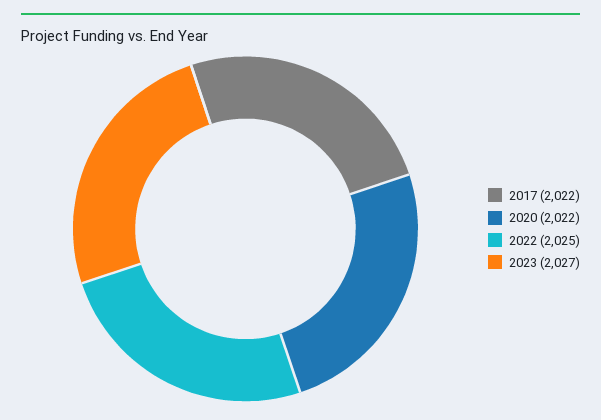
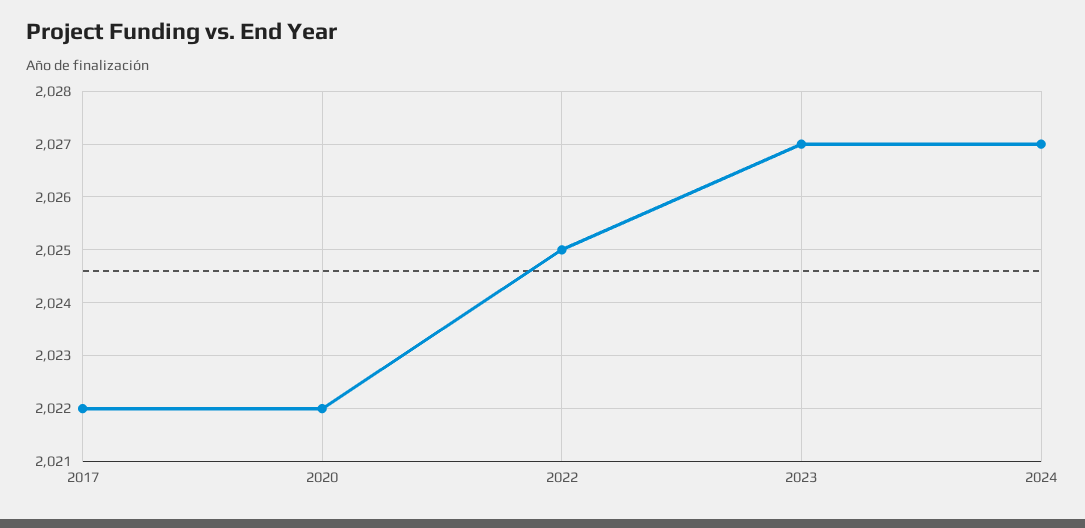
2024: none -> 2027

